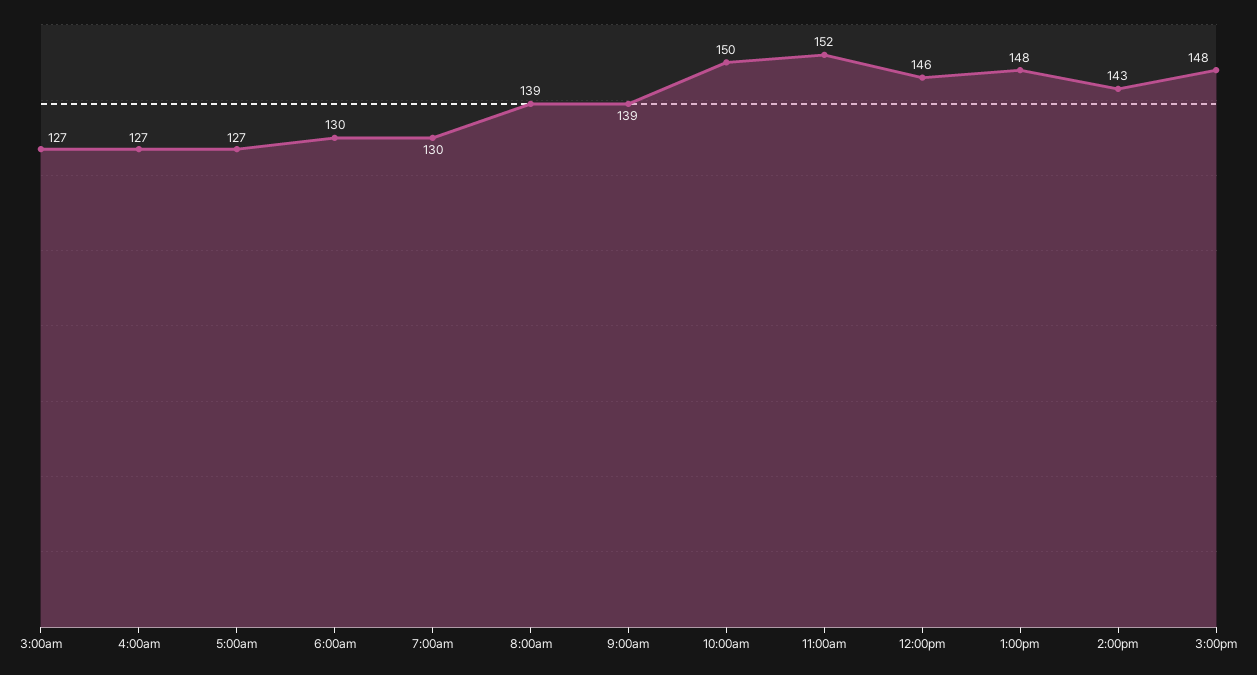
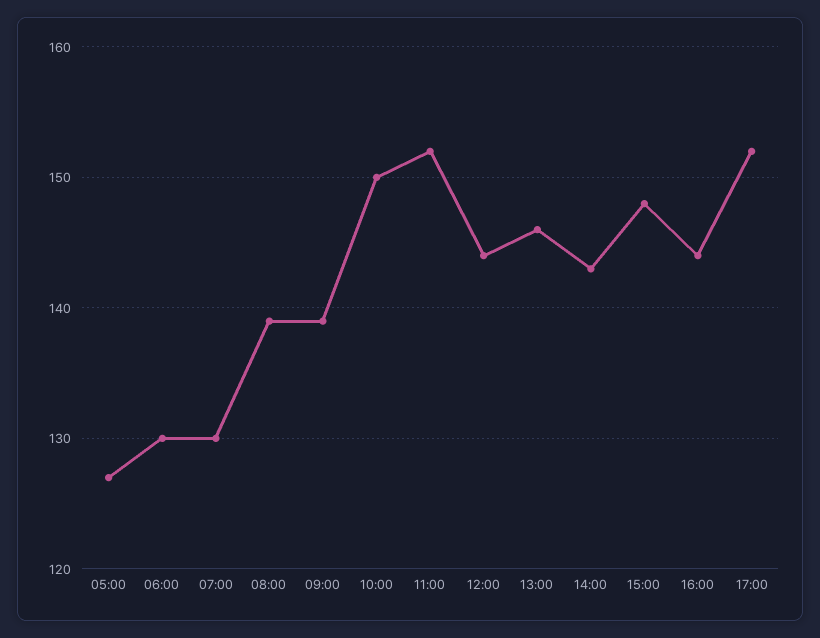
3:00am: 127 -> none
4:00am: 127 -> none
12:00pm: 146 -> 144
1:00pm: 148 -> 146
16:00: none -> 144
17:00: none -> 152

